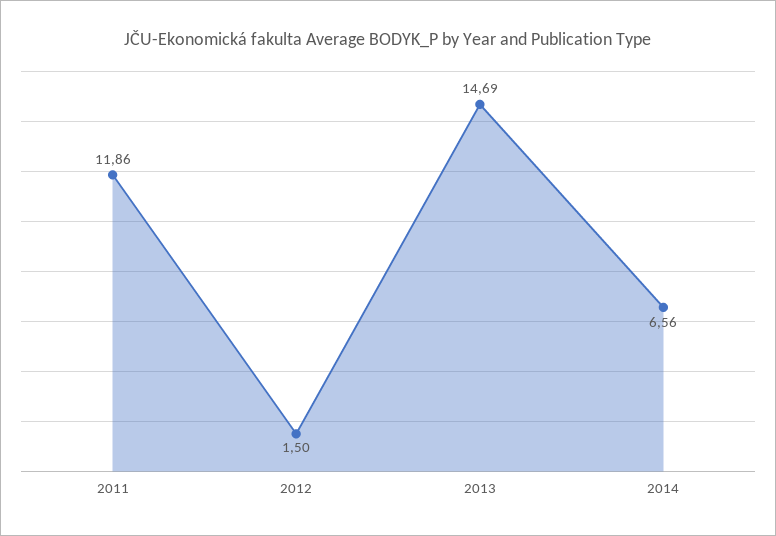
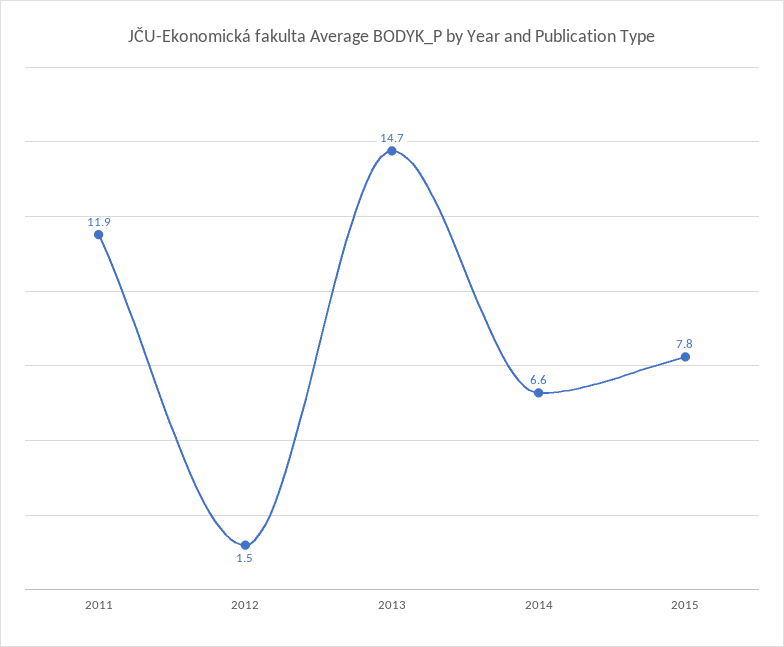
2015: none -> 7.8

